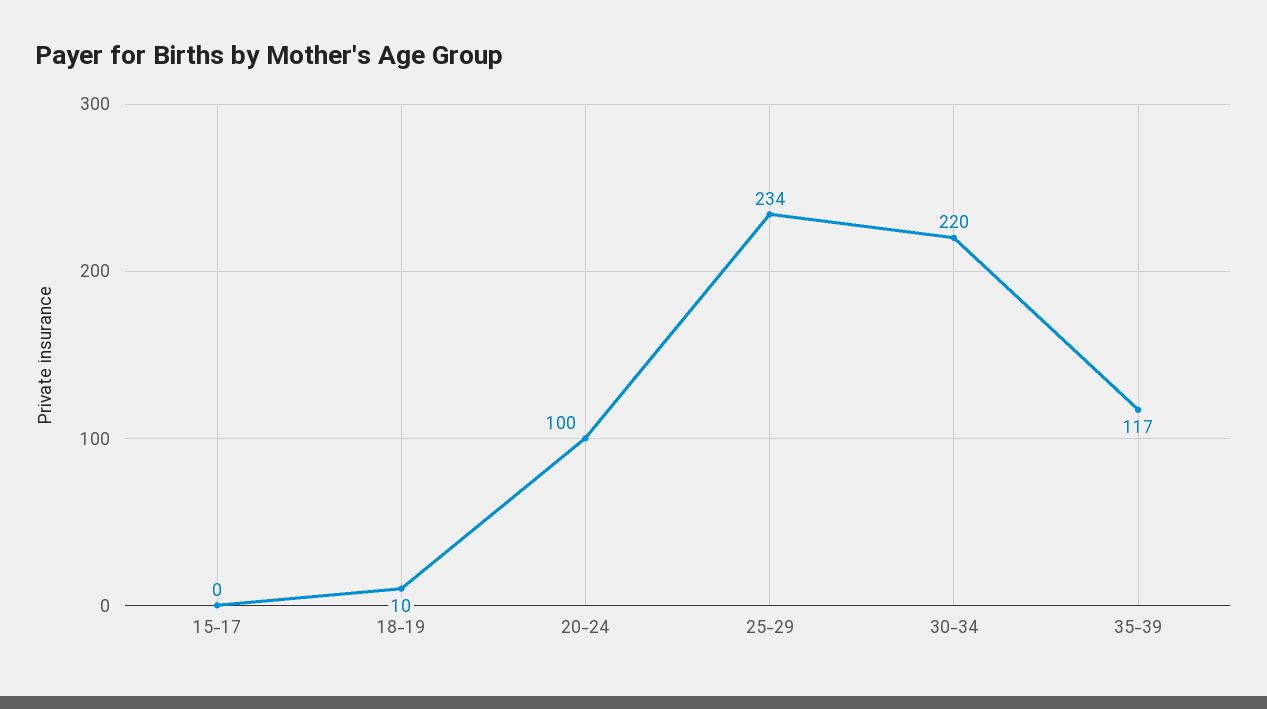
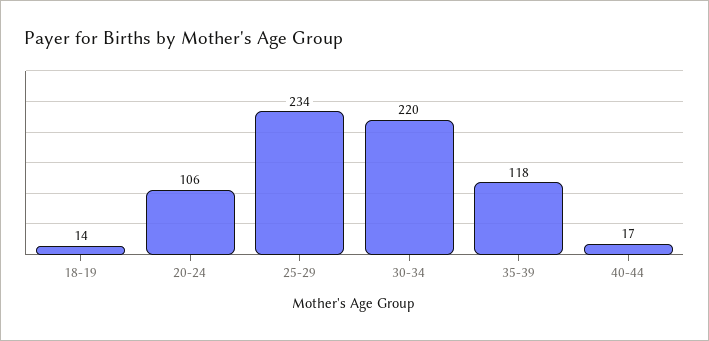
15-17: 0 -> none
18-19: 10 -> 14
20-24: 100 -> 106
35-39: 117 -> 118
40-44: none -> 17

